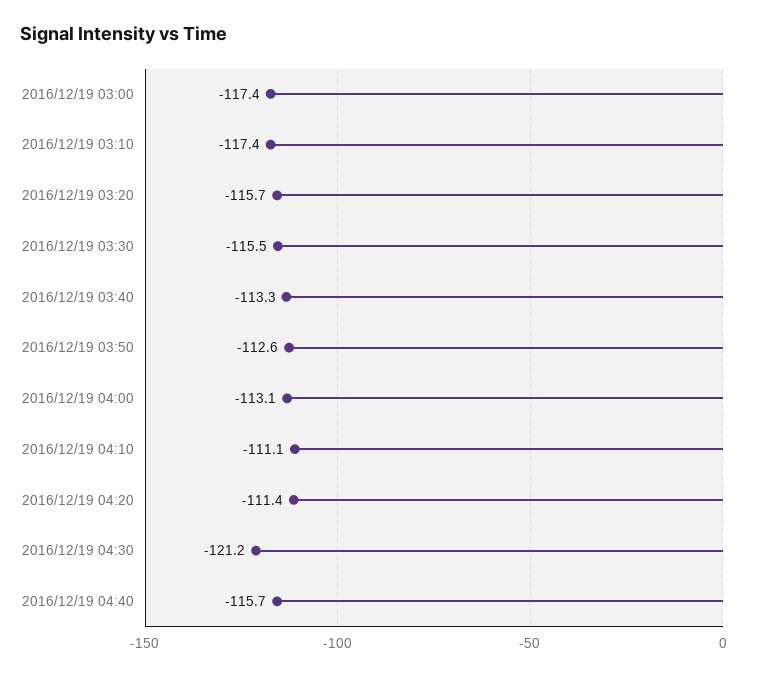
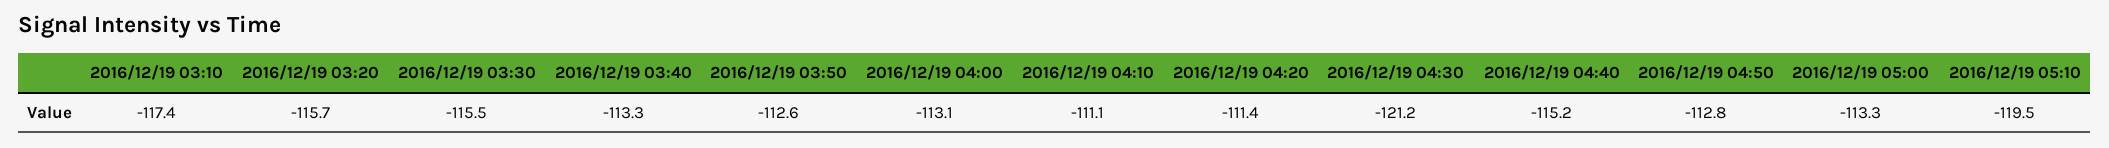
2016/12/19 03:00: -117.4 -> none
2016/12/19 04:40: -115.7 -> -115.2
2016/12/19 04:50: none -> -112.8
2016/12/19 05:00: none -> -113.3
2016/12/19 05:10: none -> -119.5

